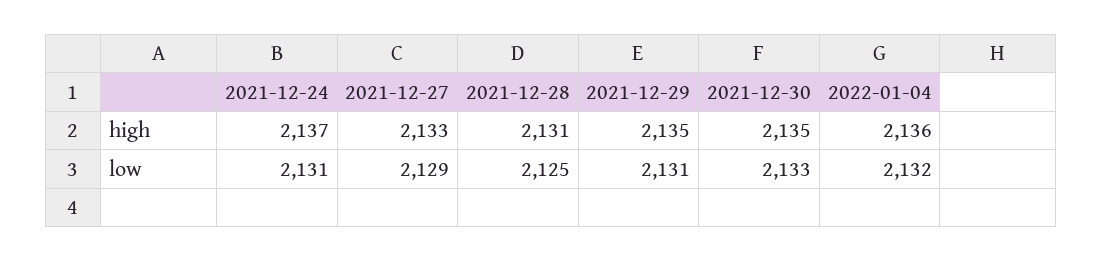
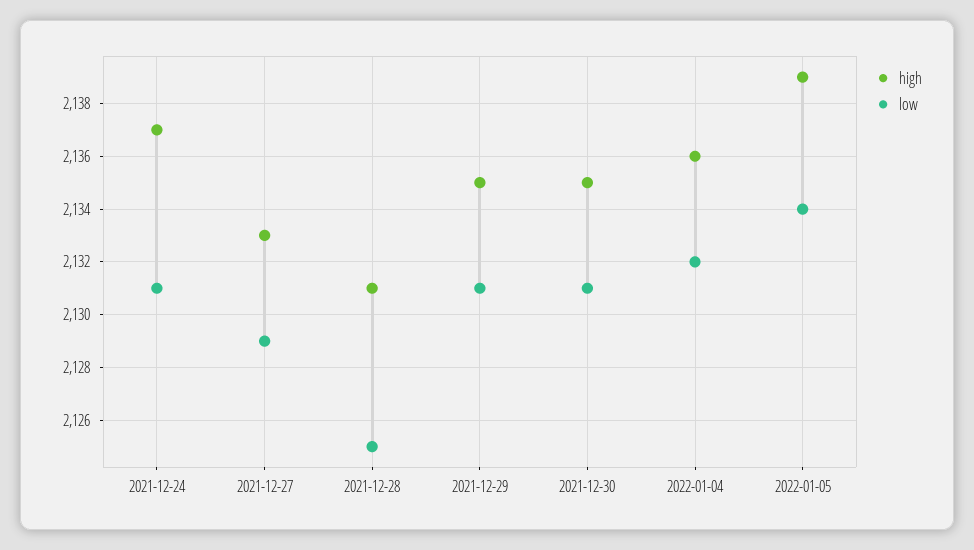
low, 2021-12-30: 2133 -> 2131
high, 2022-01-05: none -> 2139
low, 2022-01-05: none -> 2134

